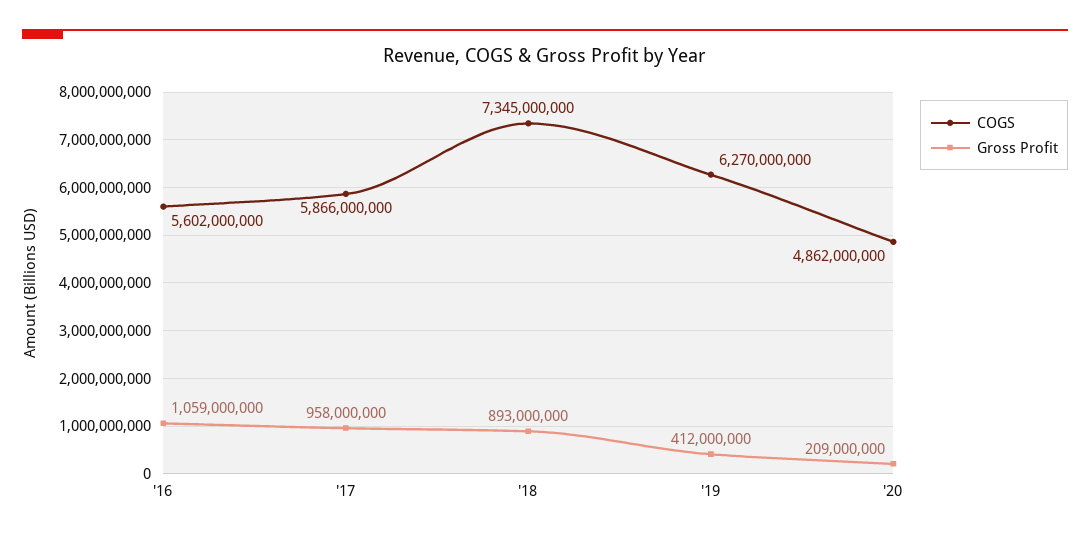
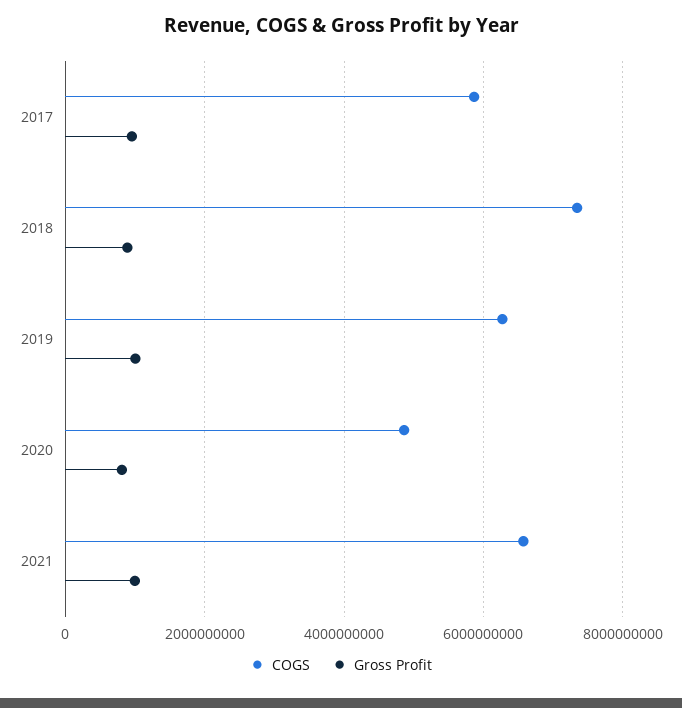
COGS, '16: 5602000000 -> none
Gross Profit, '16: 1059000000 -> none
Gross Profit, '19: 412000000 -> 1000000000
Gross Profit, '20: 209000000 -> 800000000
COGS, 2021: none -> 6600000000
Gross Profit, 2021: none -> 1000000000

